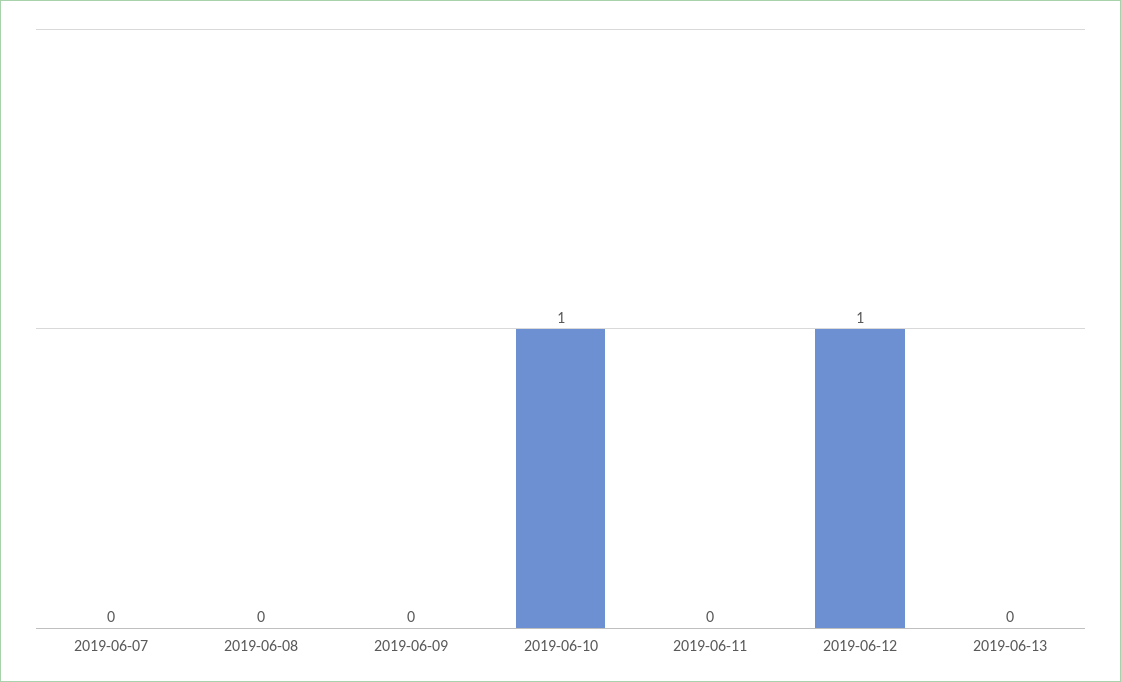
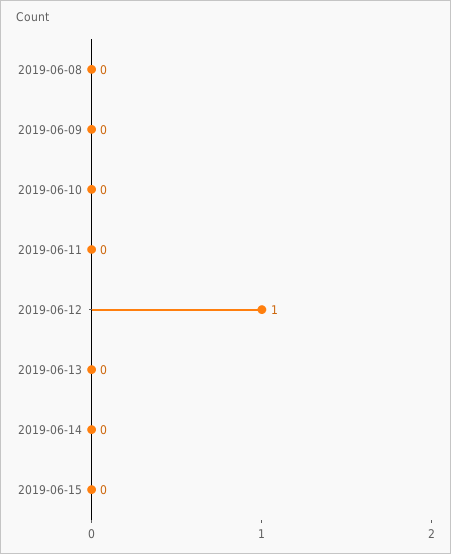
2019-06-07: 0 -> none
2019-06-10: 1 -> 0
2019-06-14: none -> 0
2019-06-15: none -> 0

